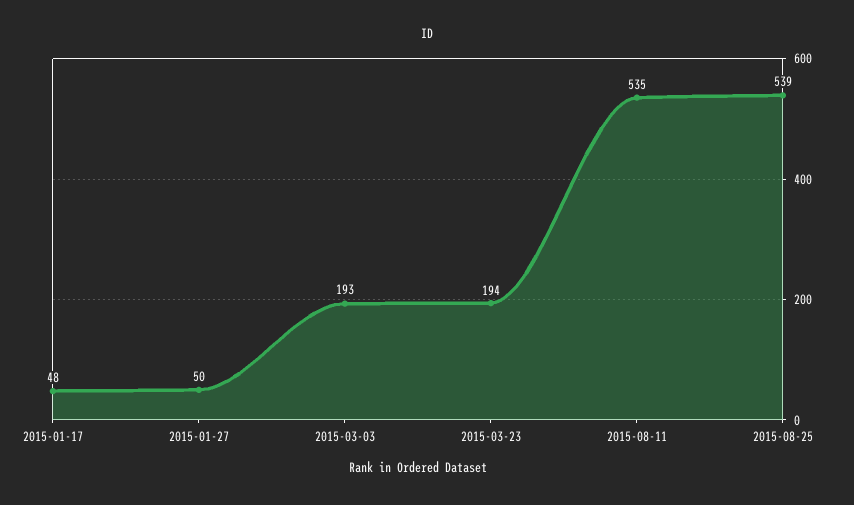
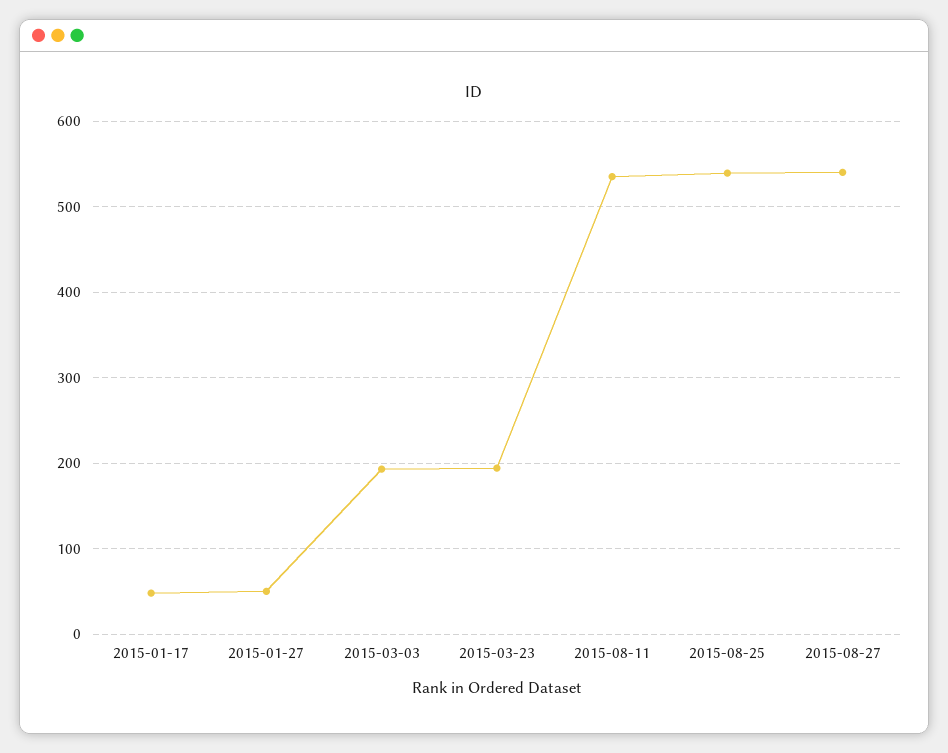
2015-08-27: none -> 540

